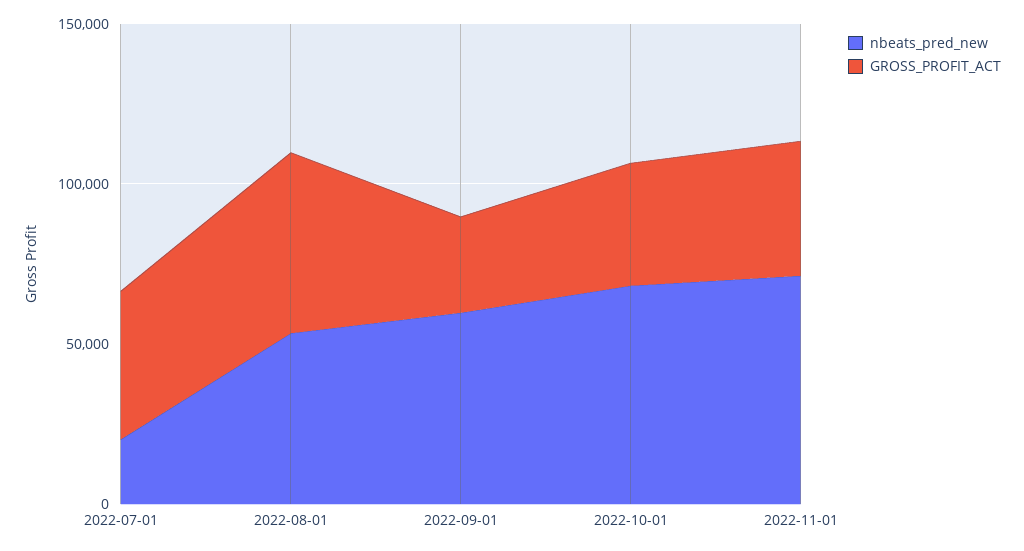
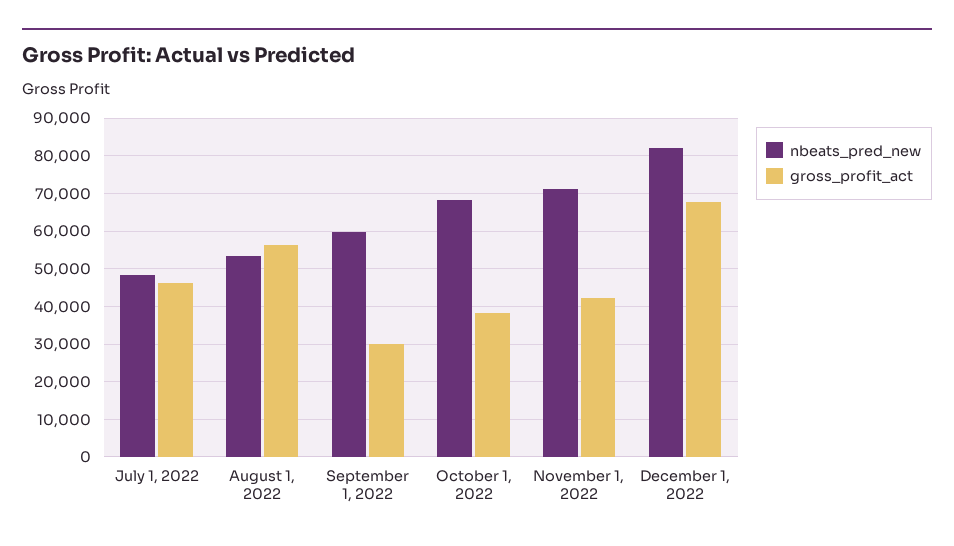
nbeats_pred_new, 2022-07-01: 20000 -> 48000
nbeats_pred_new, December 1, 2022: none -> 82000
GROSS_PROFIT_ACT, December 1, 2022: none -> 68000

